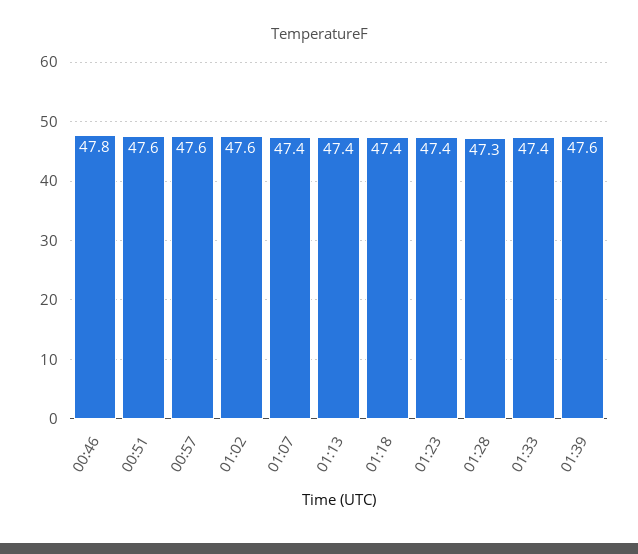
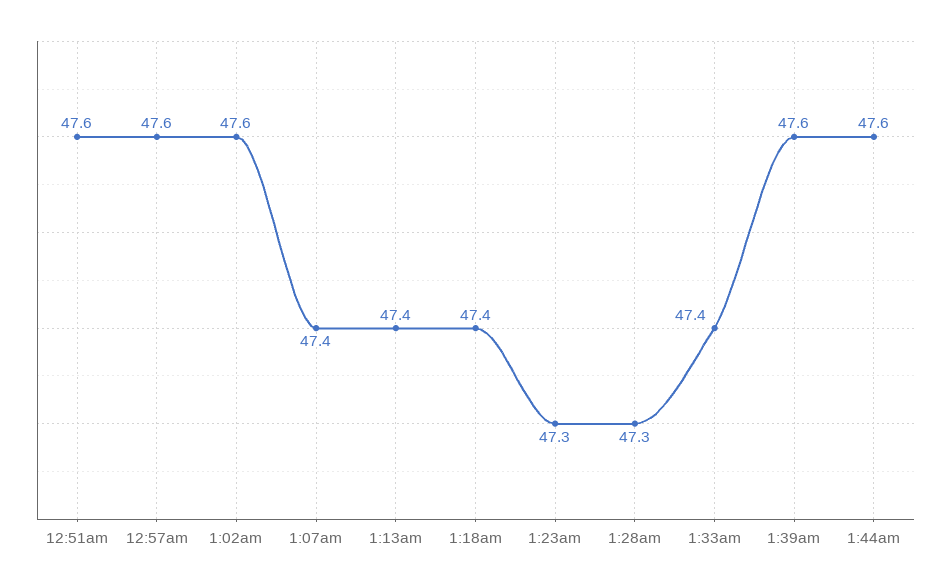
00:46: 47.8 -> none
01:23: 47.4 -> 47.3
1:44am: none -> 47.6

